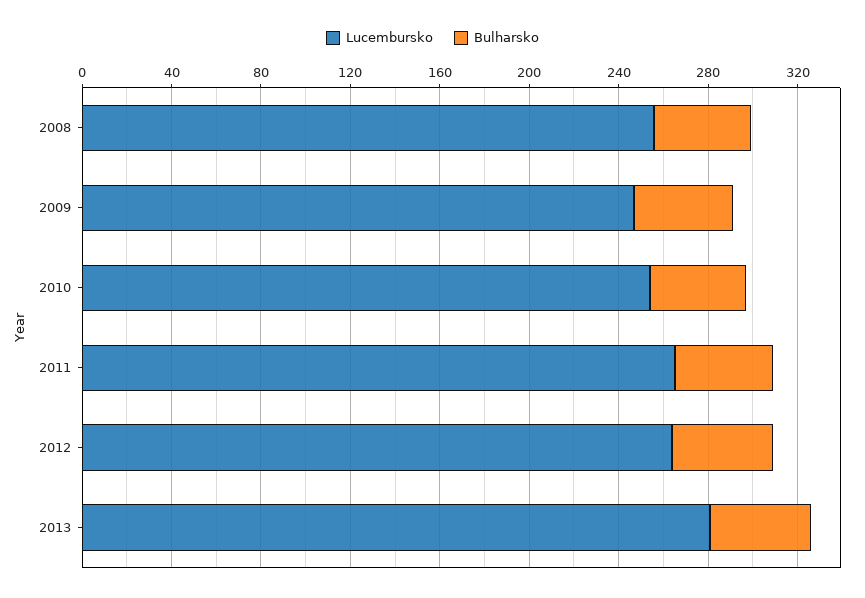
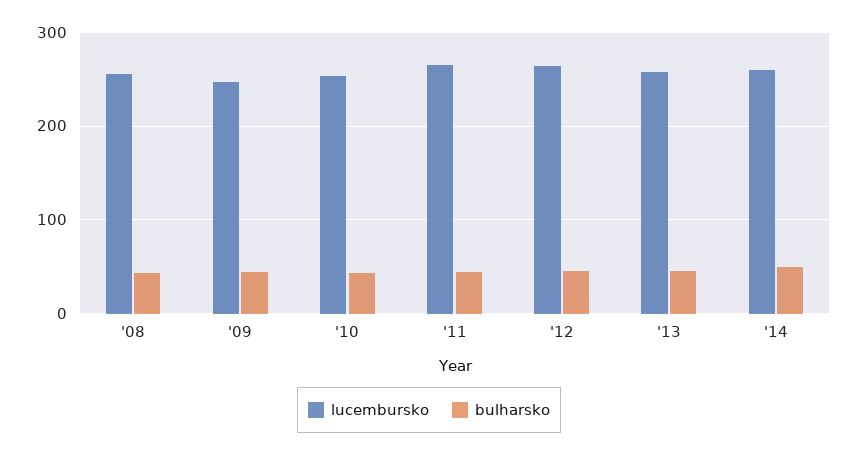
Lucembursko, 2013: 280 -> 260
Lucembursko, '14: none -> 260
Bulharsko, '14: none -> 50

